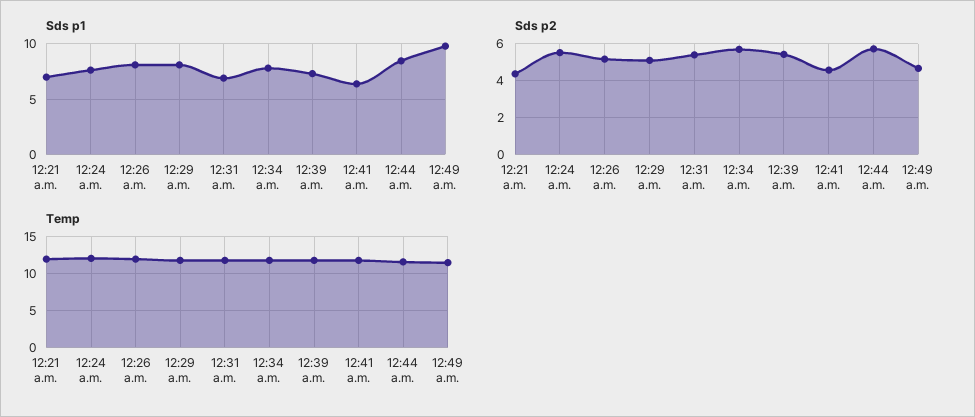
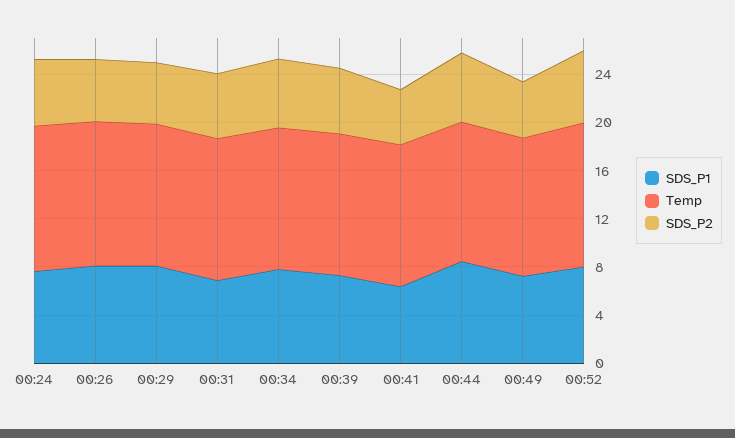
Sds p1, 12:21 a.m.: 7 -> none
Sds p1, 12:49 a.m.: 10 -> 7
Sds p2, 12:21 a.m.: 4.5 -> none
Temp, 12:21 a.m.: 12 -> none
Sds p1, 00:52: none -> 8
Temp, 00:52: none -> 12
Sds p2, 00:52: none -> 6

